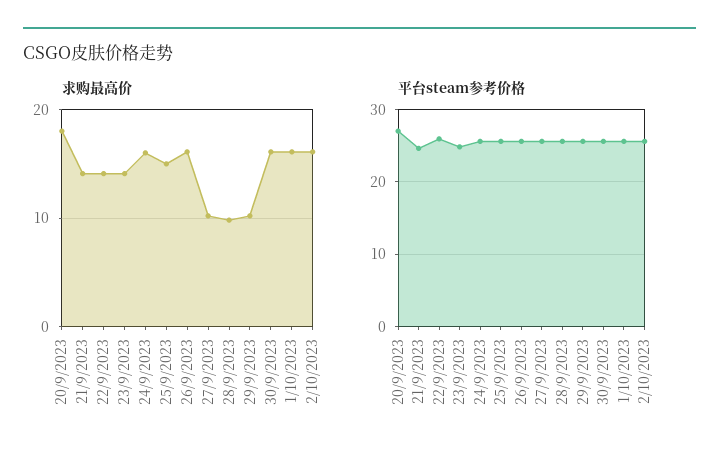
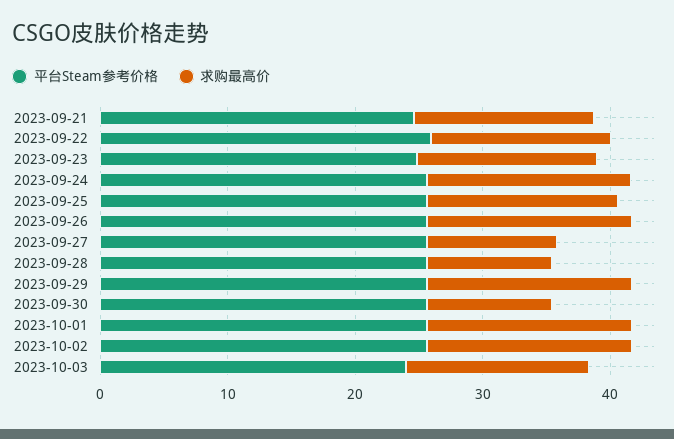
求购最高价, 20/9/2023: 18 -> none
求购最高价, 29/9/2023: 10 -> 16
求购最高价, 30/9/2023: 16 -> 10
平台steam参考价格, 20/9/2023: 27 -> none
平台steam参考价格, 2023-10-03: none -> 24
求购最高价, 2023-10-03: none -> 14

